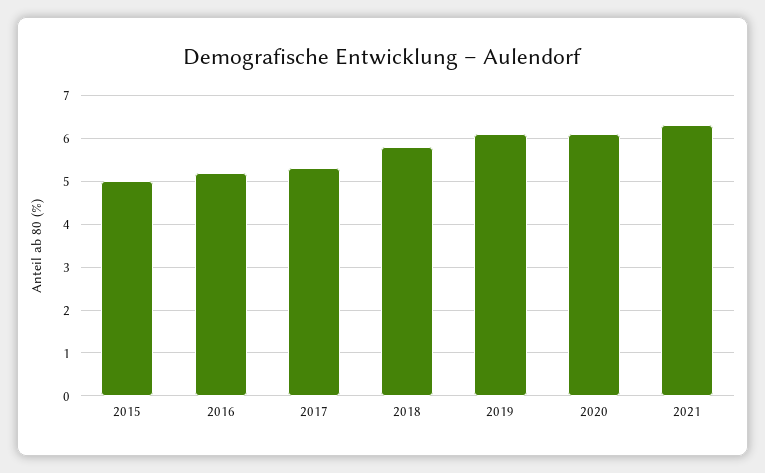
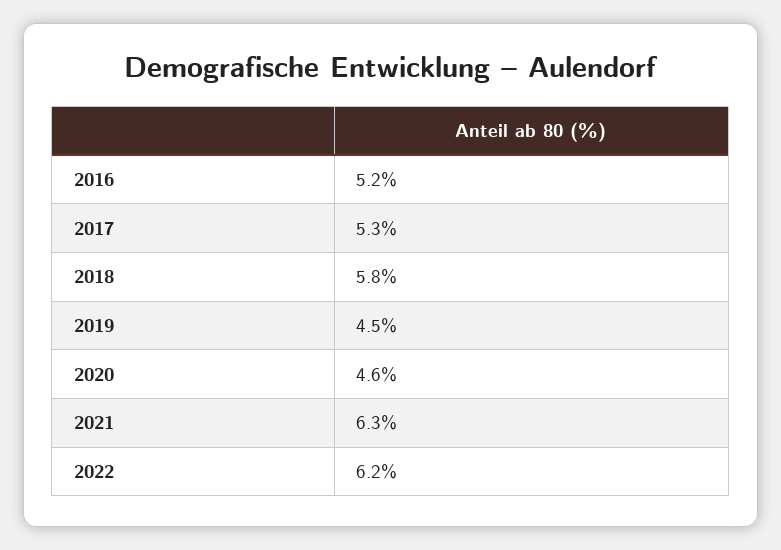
2015: 5 -> none
2019: 6 -> 4.5
2020: 6 -> 4.6
2022: none -> 6.2

